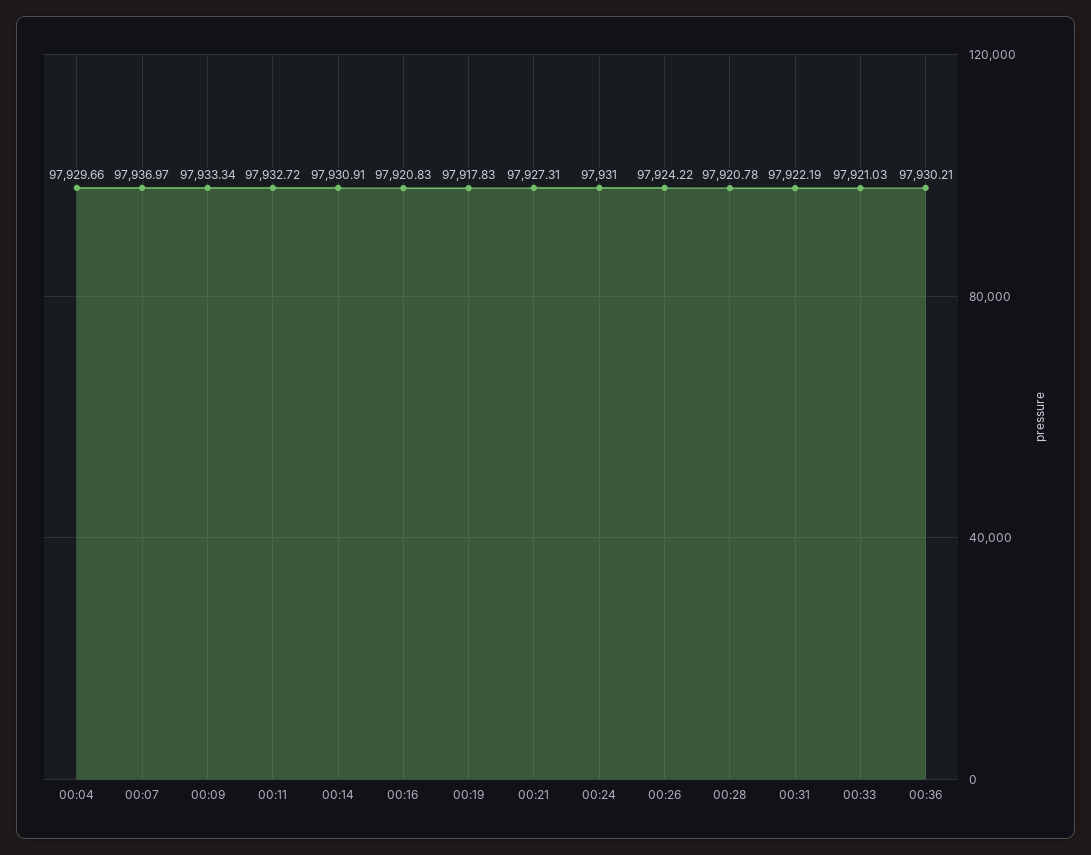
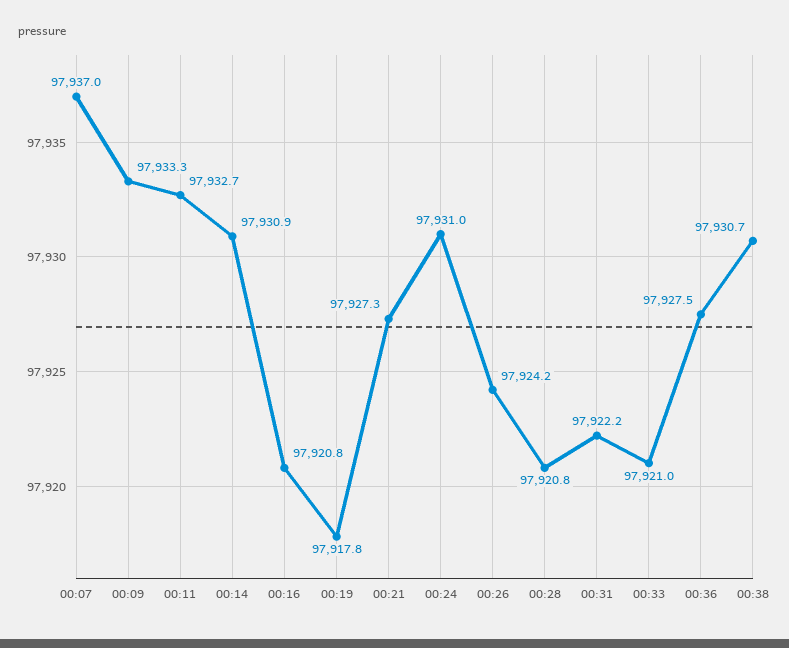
00:04: 97929.66 -> none
00:36: 97930.21 -> 97927.5
00:38: none -> 97930.7

